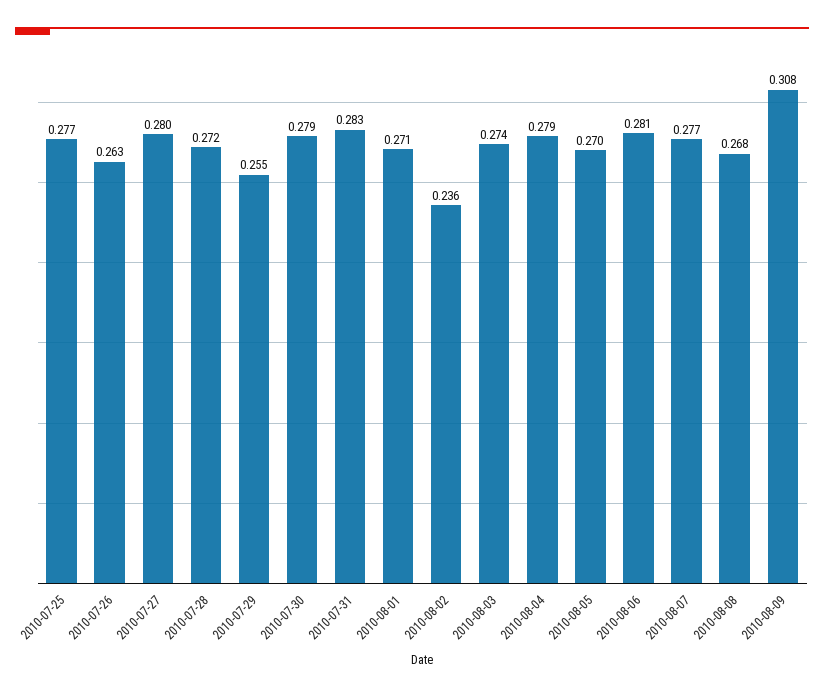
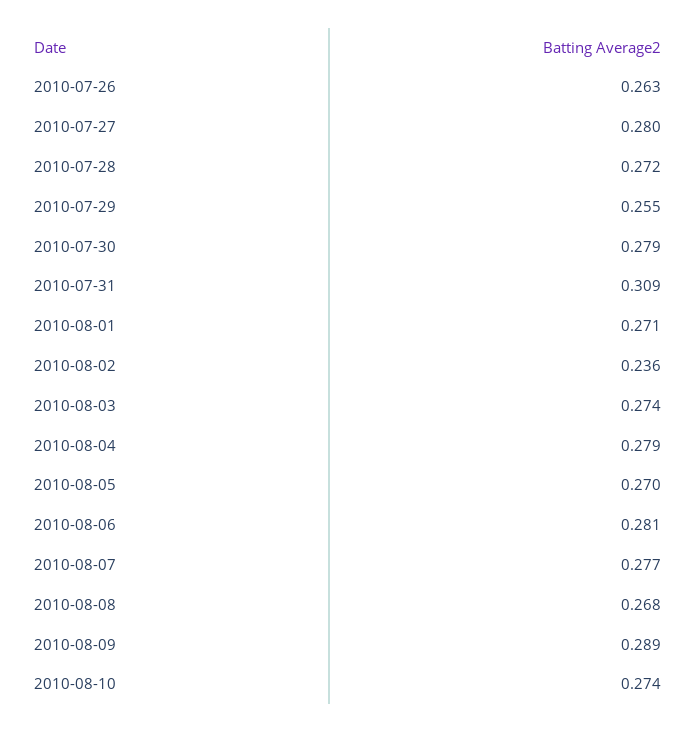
2010-07-25: 0.277 -> none
2010-07-31: 0.283 -> 0.309
2010-08-09: 0.308 -> 0.289
2010-08-10: none -> 0.274

